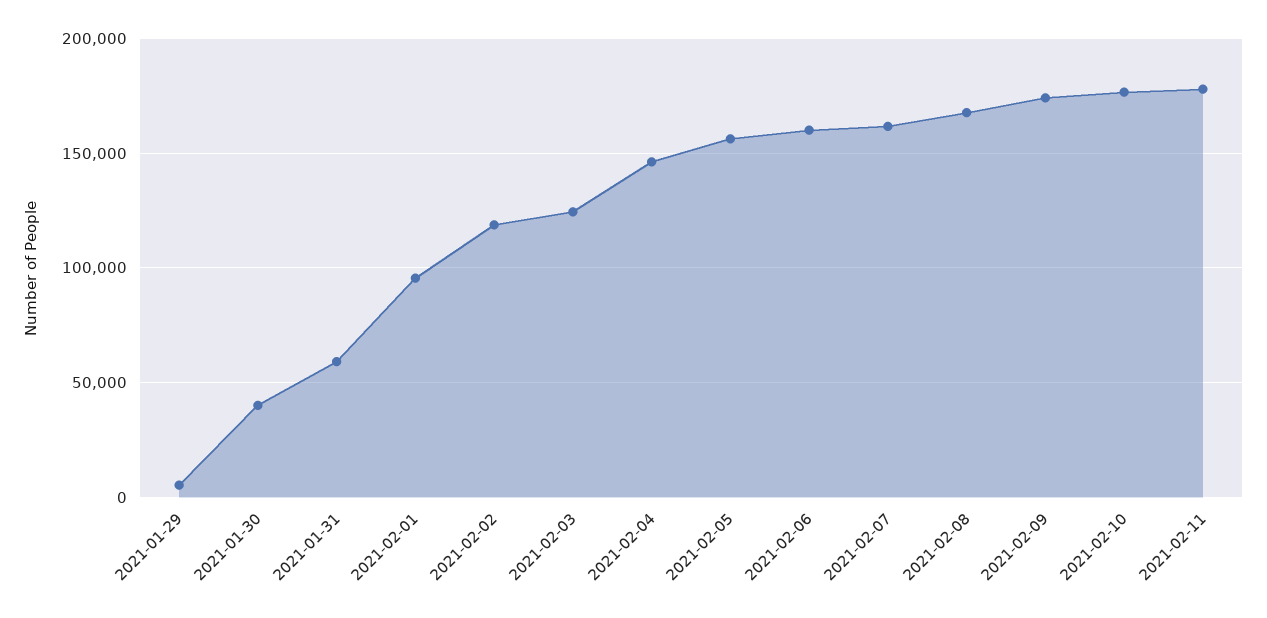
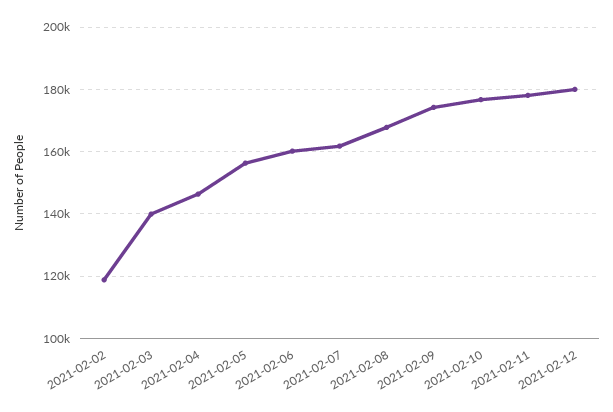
2021-01-29: 5000 -> none
2021-01-30: 40000 -> none
2021-01-31: 60000 -> none
2021-02-01: 95000 -> none
2021-02-03: 125000 -> 140000
2021-02-12: none -> 180000

